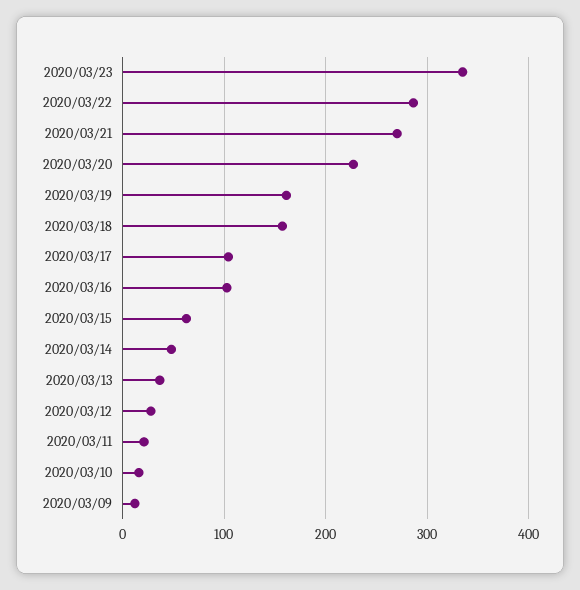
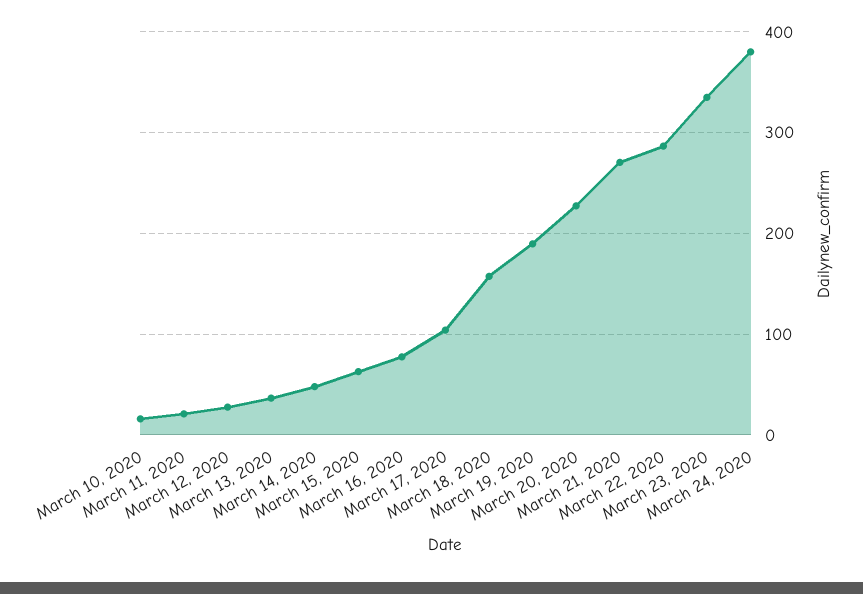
2020/03/19: 160 -> 190
2020/03/16: 100 -> 80
2020/03/09: 10 -> none
March 24, 2020: none -> 380

